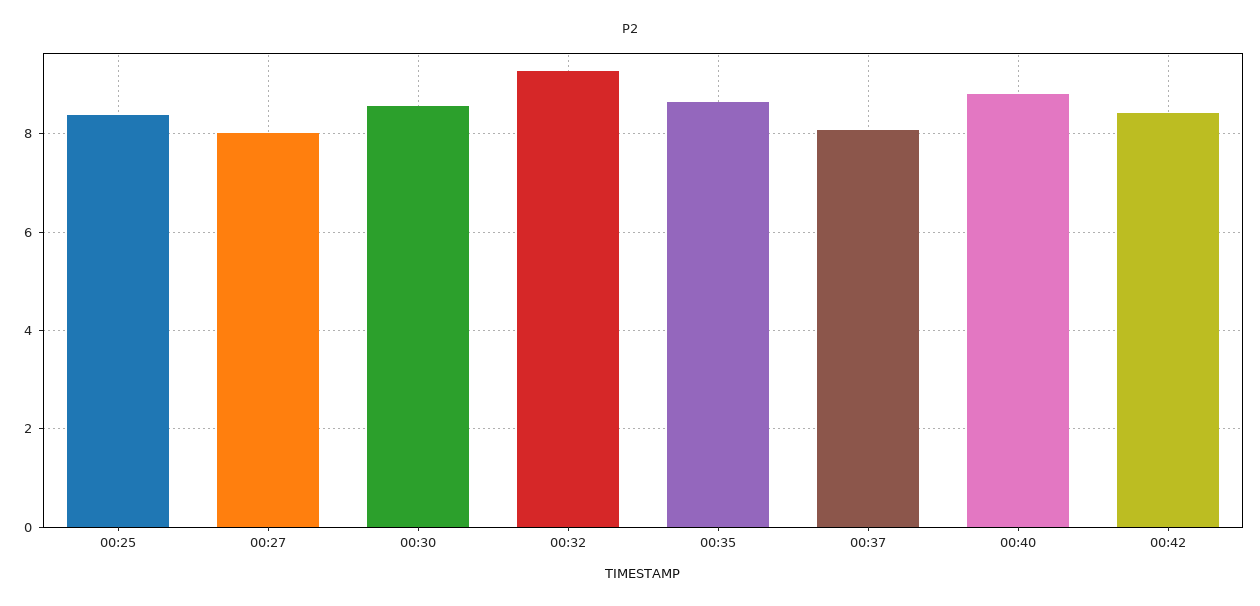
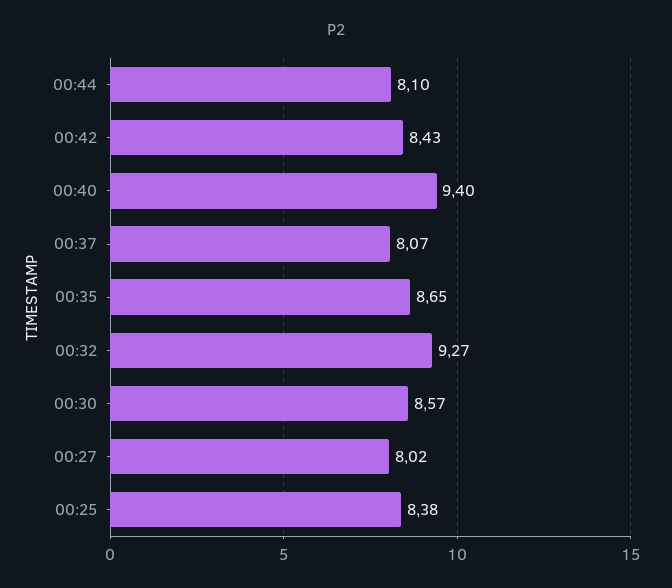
00:40: 8.8 -> 9.4
00:44: none -> 8.1

